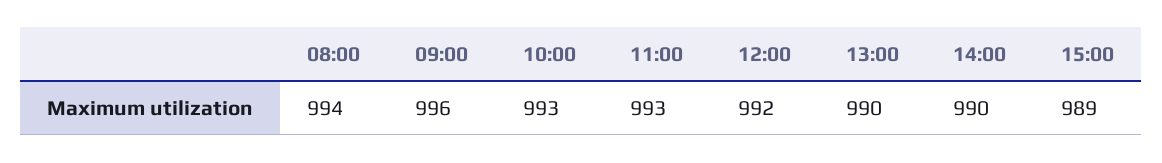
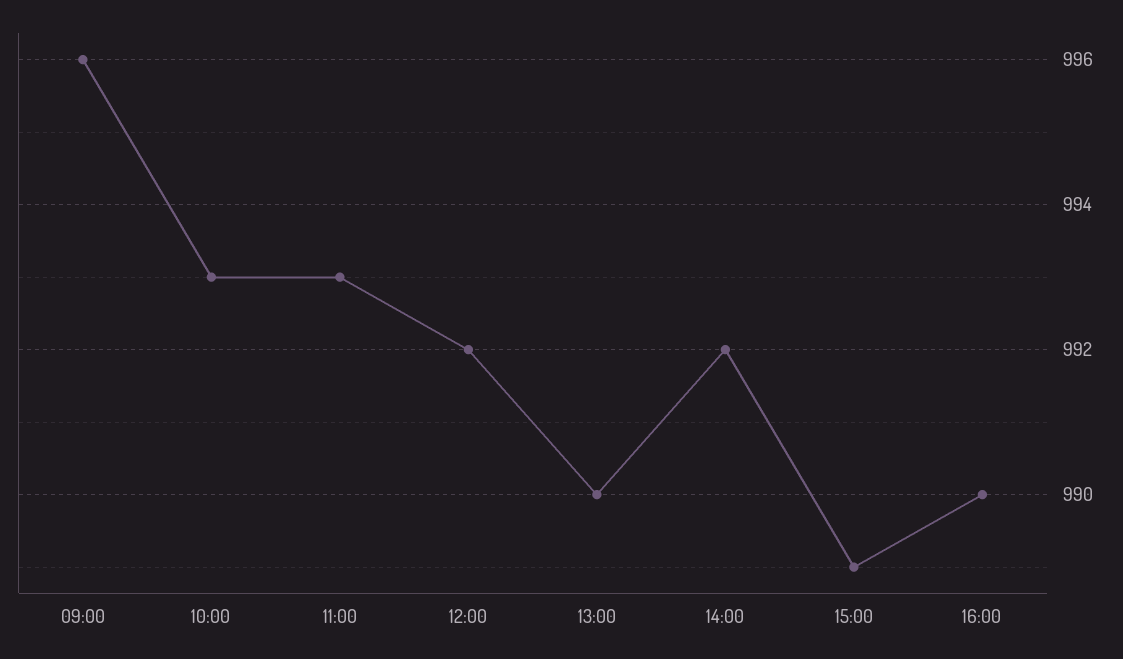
08:00: 994 -> none
14:00: 990 -> 992
16:00: none -> 990

